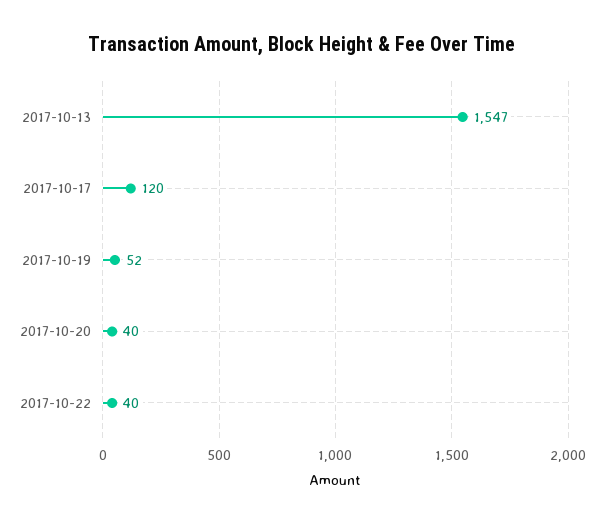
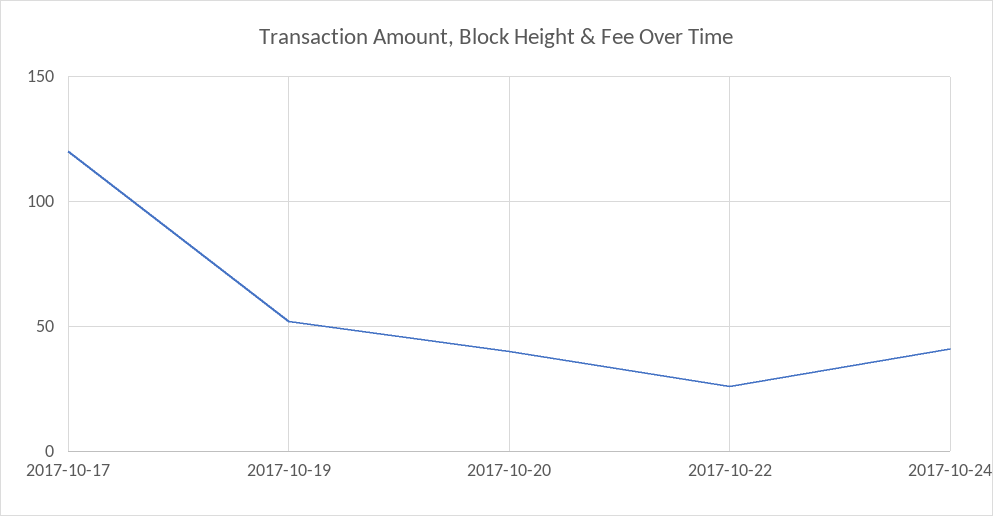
2017-10-13: 1547 -> none
2017-10-22: 40 -> 25
2017-10-24: none -> 40

